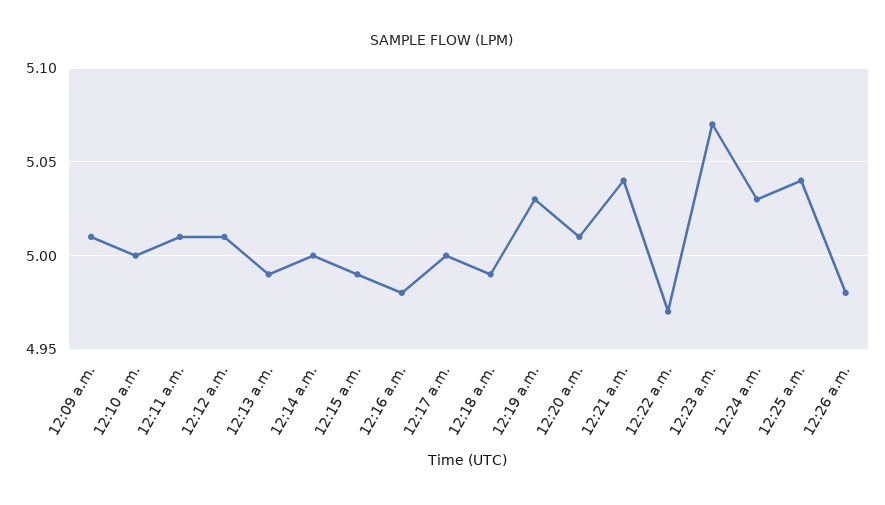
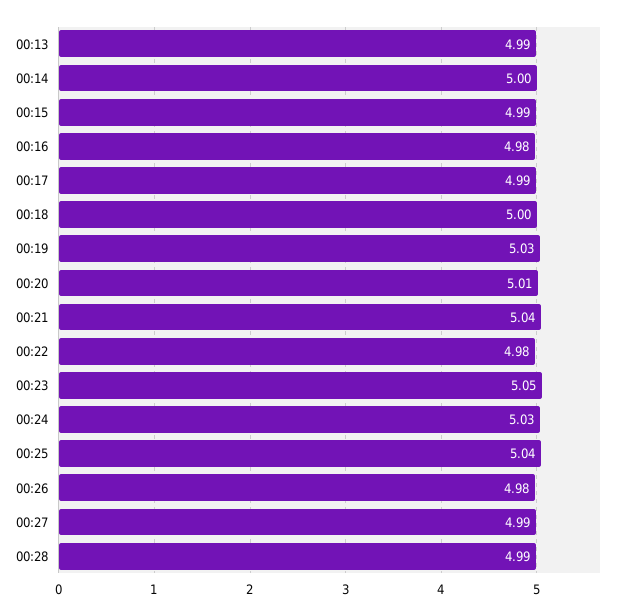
12:09 a.m.: 5.01 -> none
12:10 a.m.: 5 -> none
12:11 a.m.: 5.01 -> none
12:12 a.m.: 5.01 -> none
12:17 a.m.: 5 -> 4.99
12:18 a.m.: 4.99 -> 5
12:22 a.m.: 4.97 -> 4.98
12:23 a.m.: 5.07 -> 5.05
00:27: none -> 4.99
00:28: none -> 4.99

